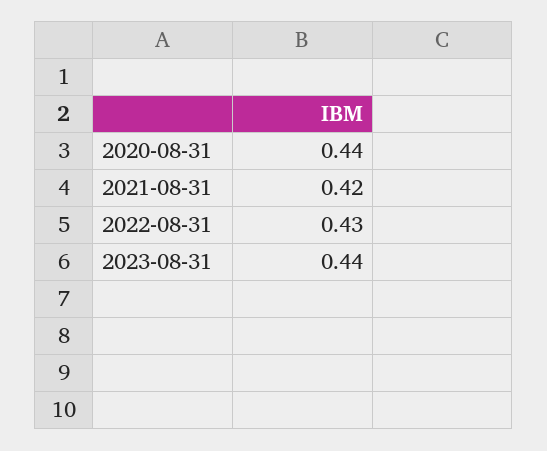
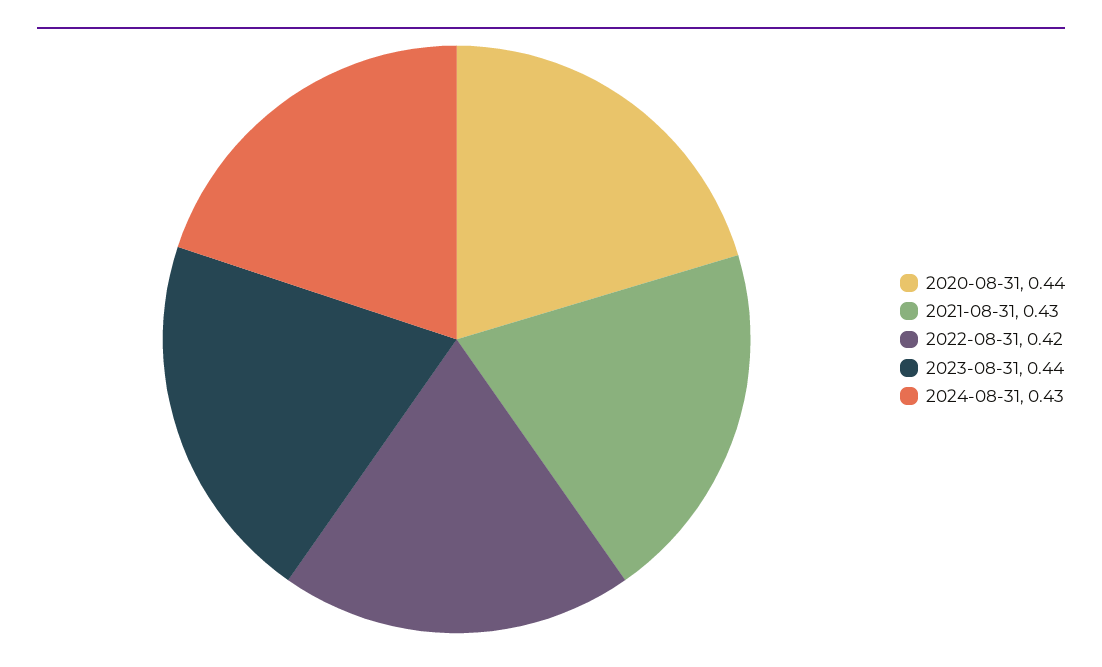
2021-08-31: 0.42 -> 0.43
2022-08-31: 0.43 -> 0.42
2024-08-31: none -> 0.43

